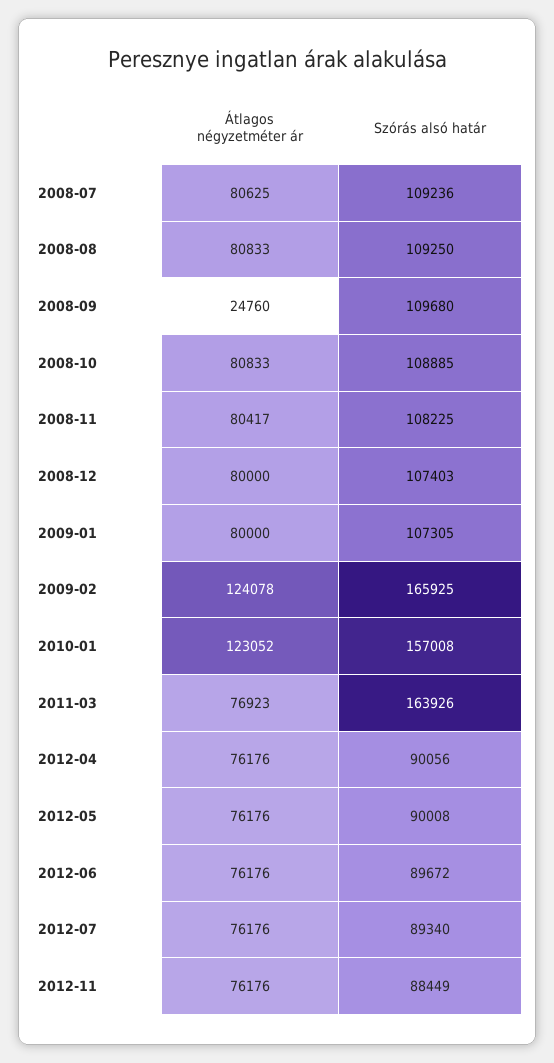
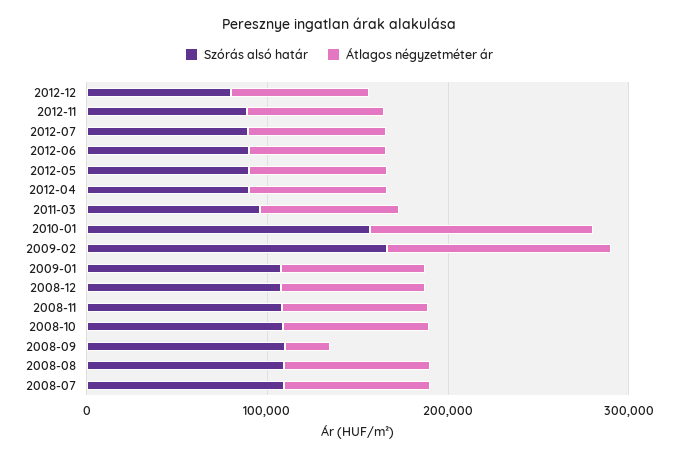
Szórás alsó határ, 2011-03: 163926 -> 100000
Szórás alsó határ, 2012-12: none -> 80000
Átlagos négyzetméter ár, 2012-12: none -> 80000

